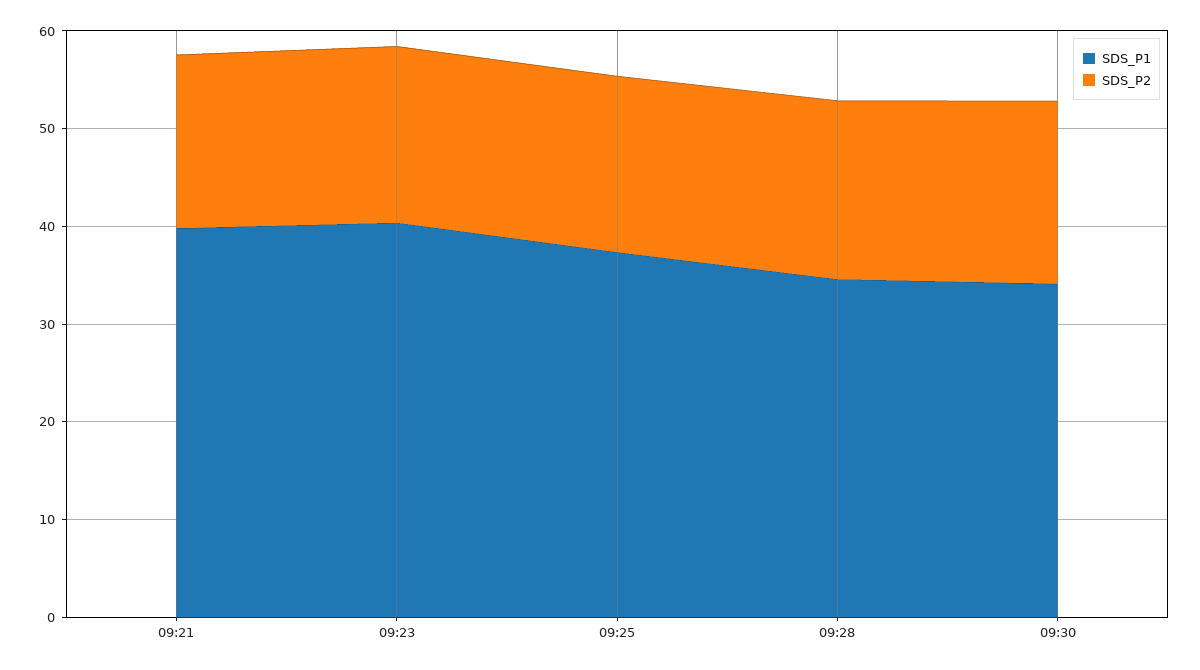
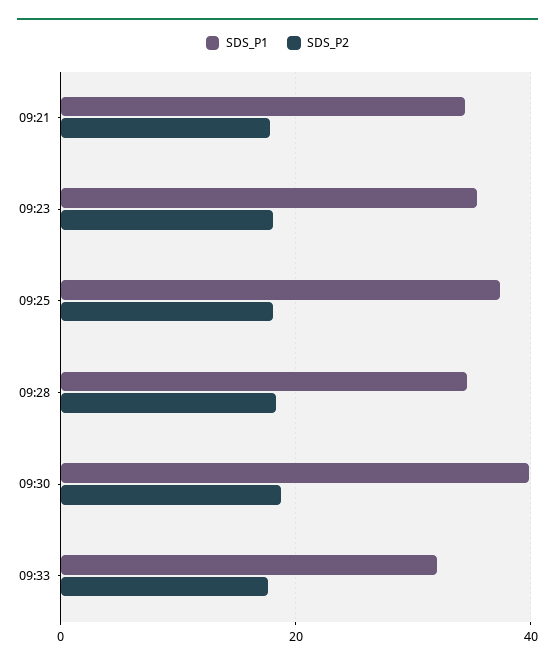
SDS_P1, 09:21: 40 -> 34
SDS_P1, 09:23: 40 -> 36
SDS_P1, 09:30: 34 -> 40
SDS_P1, 09:33: none -> 32
SDS_P2, 09:33: none -> 18

